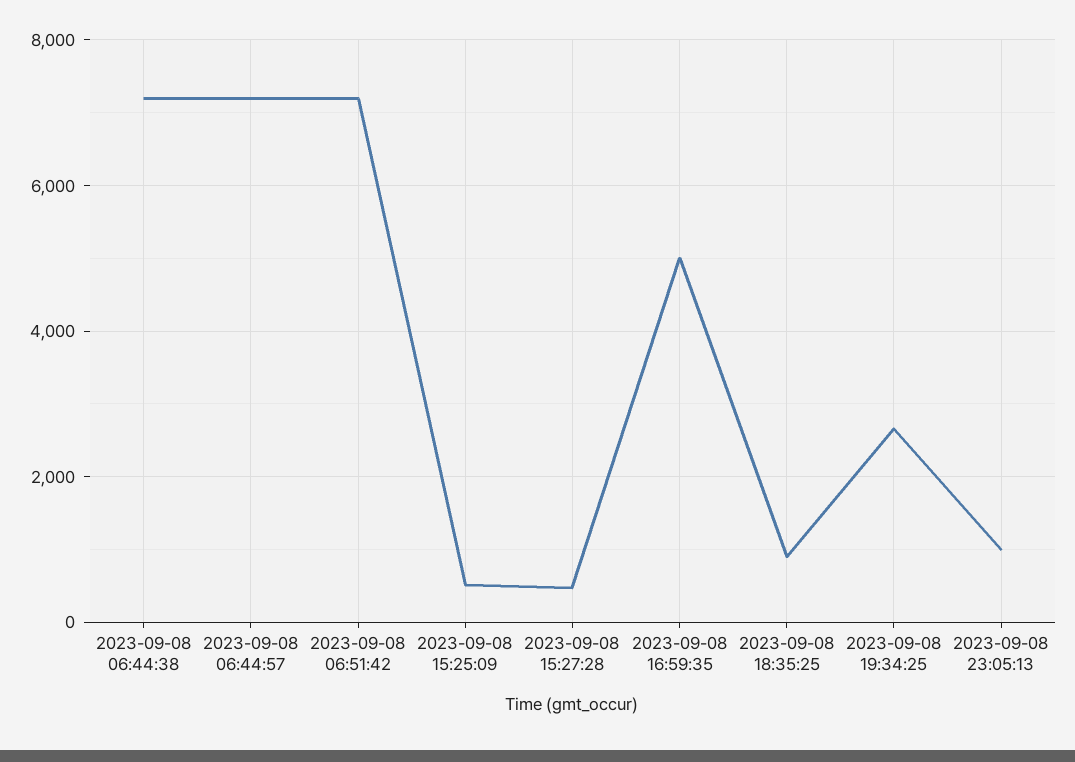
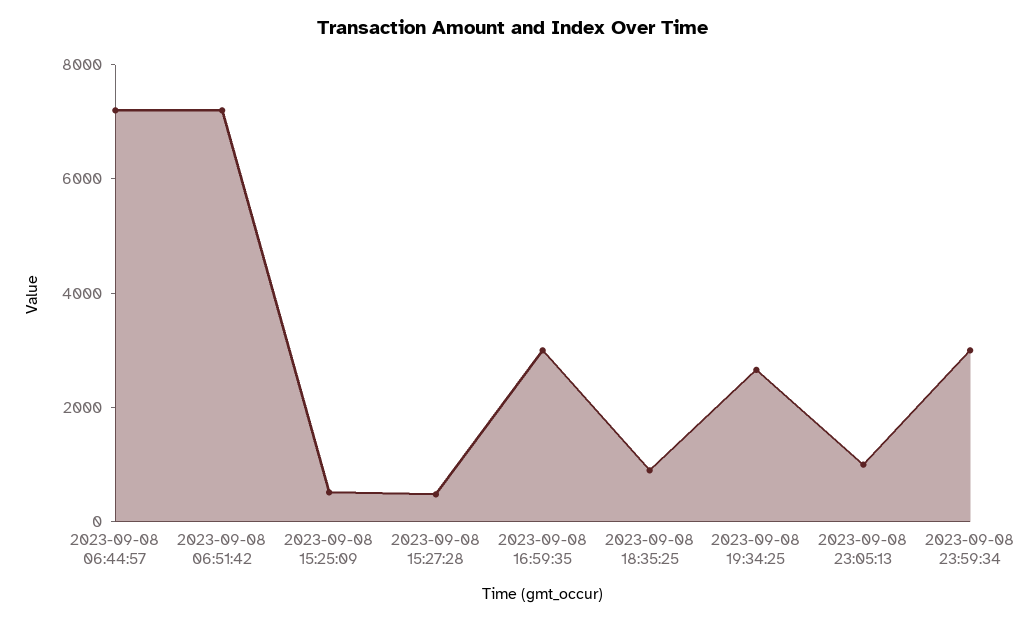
2023-09-08 06:44:38: 7200 -> none
2023-09-08 16:59:35: 5000 -> 3000
2023-09-08 23:59:34: none -> 3000

